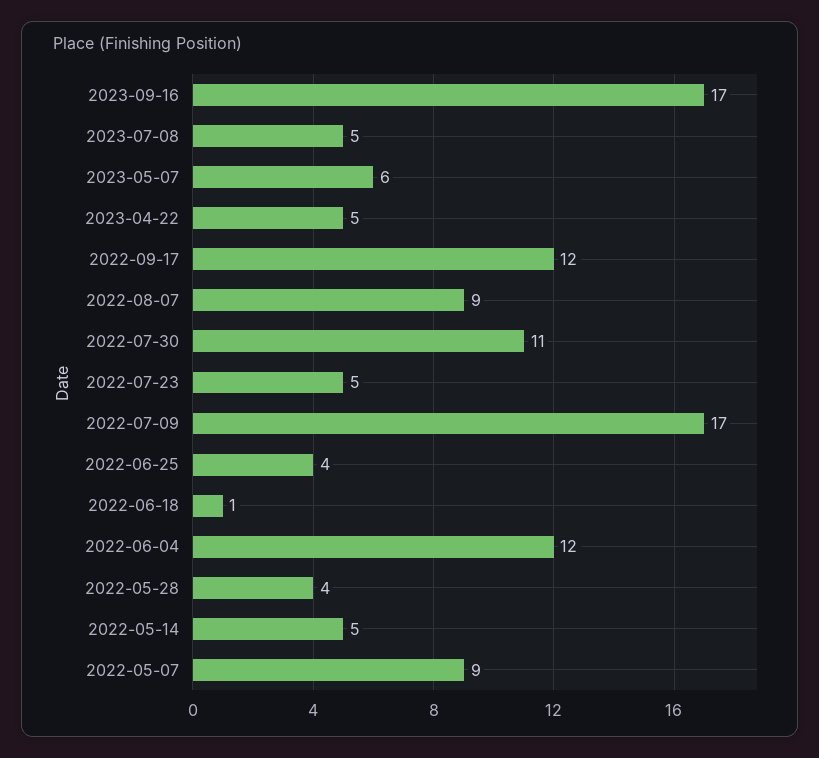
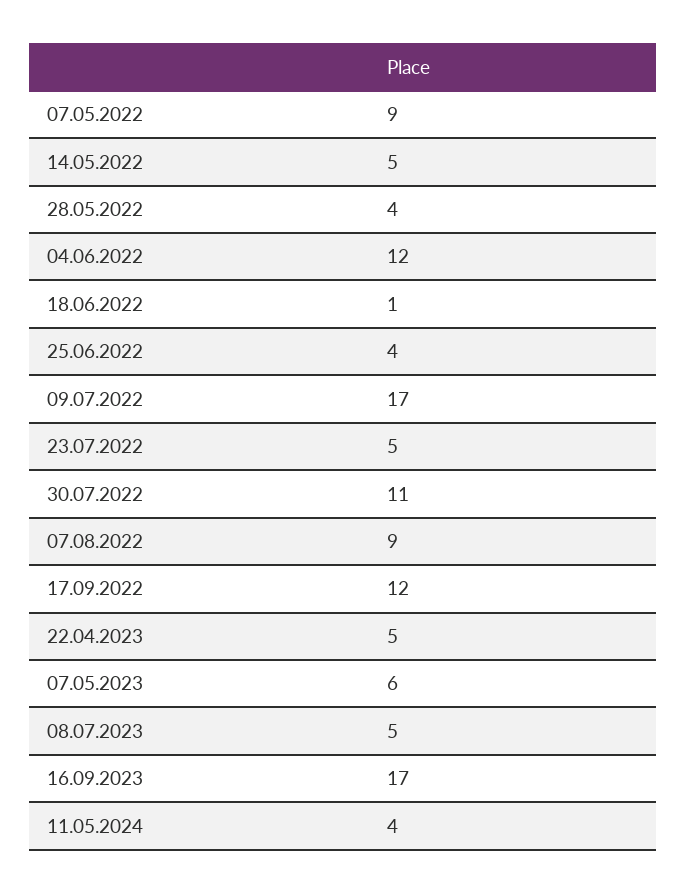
11.05.2024: none -> 4

